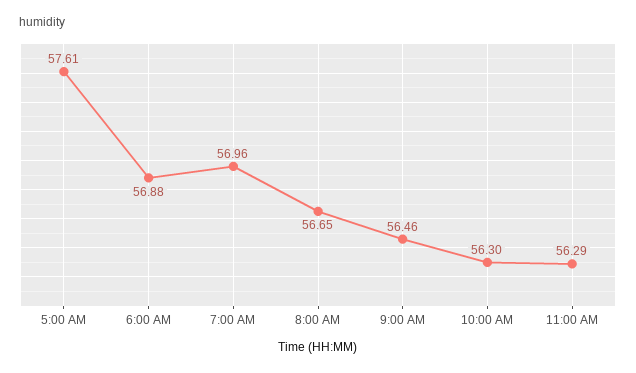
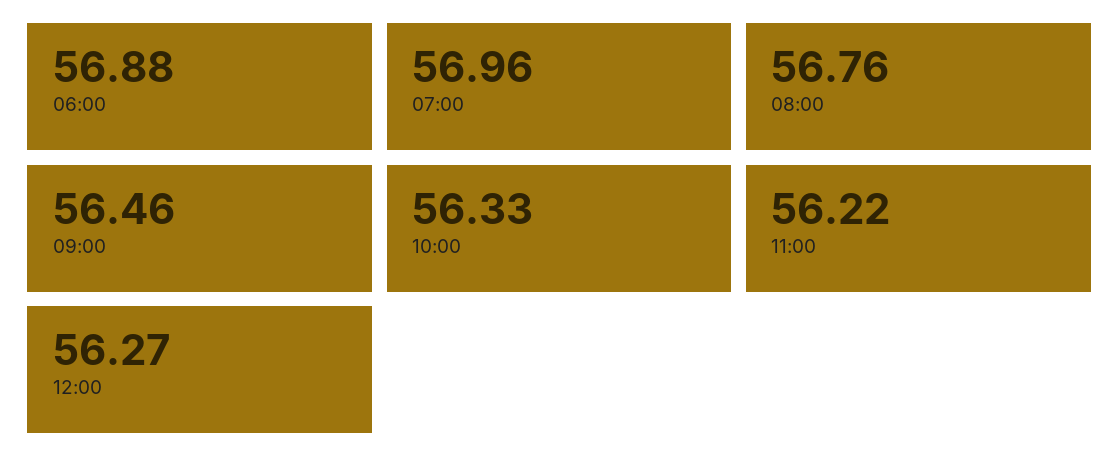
5:00 AM: 57.61 -> none
8:00 AM: 56.65 -> 56.76
10:00 AM: 56.3 -> 56.33
11:00 AM: 56.29 -> 56.22
12:00: none -> 56.27

